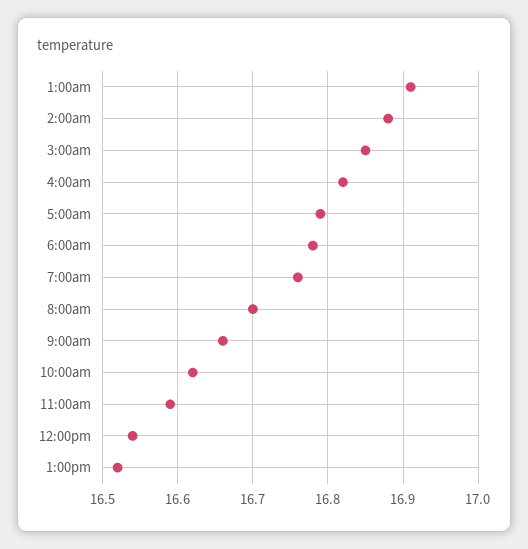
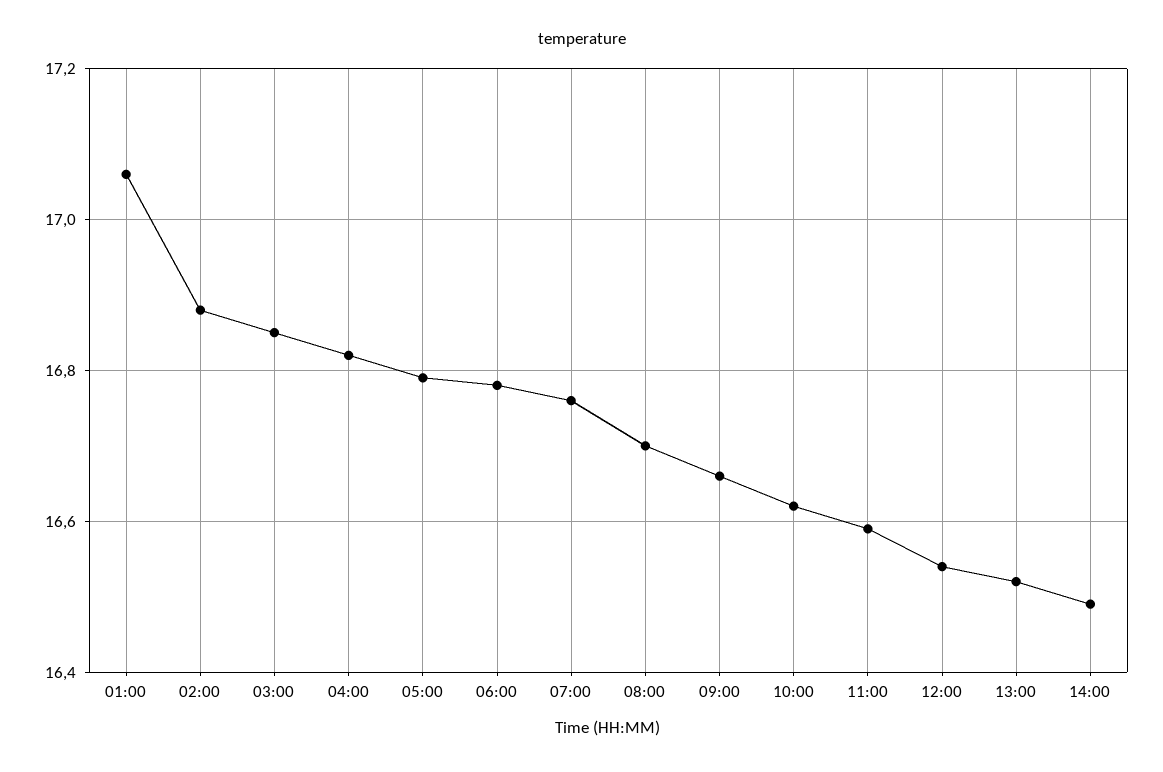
1:00am: 16.91 -> 17.05
14:00: none -> 16.5

